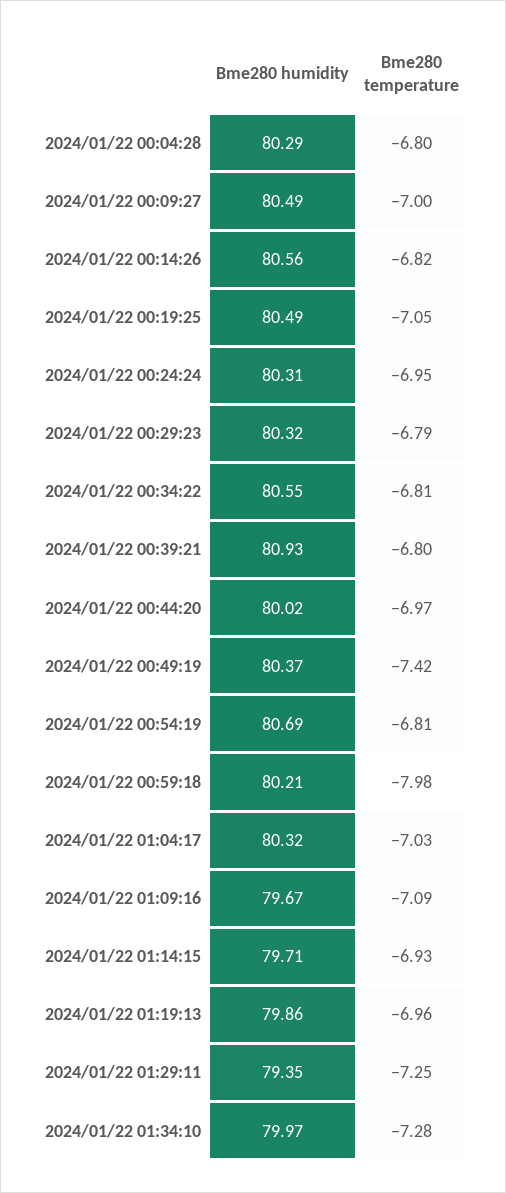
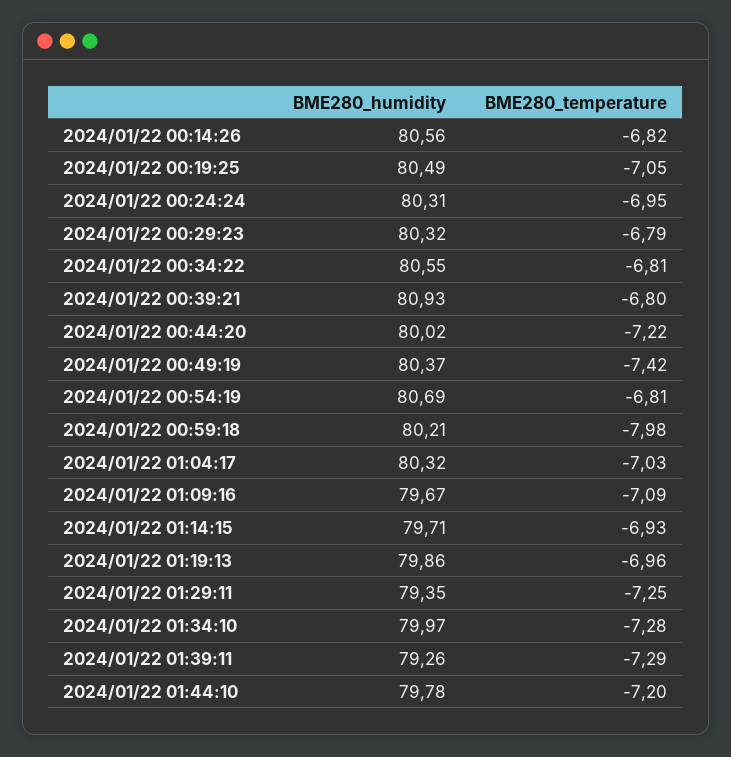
Bme280 humidity, 2024/01/22 00:04:28: 80.29 -> none
Bme280 temperature, 2024/01/22 00:04:28: -6.8 -> none
Bme280 humidity, 2024/01/22 00:09:27: 80.49 -> none
Bme280 temperature, 2024/01/22 00:09:27: -7 -> none
Bme280 temperature, 2024/01/22 00:44:20: -6.97 -> -7.22
Bme280 humidity, 2024/01/22 01:39:11: none -> 79.26
Bme280 temperature, 2024/01/22 01:39:11: none -> -7.29
Bme280 humidity, 2024/01/22 01:44:10: none -> 79.78
Bme280 temperature, 2024/01/22 01:44:10: none -> -7.2

